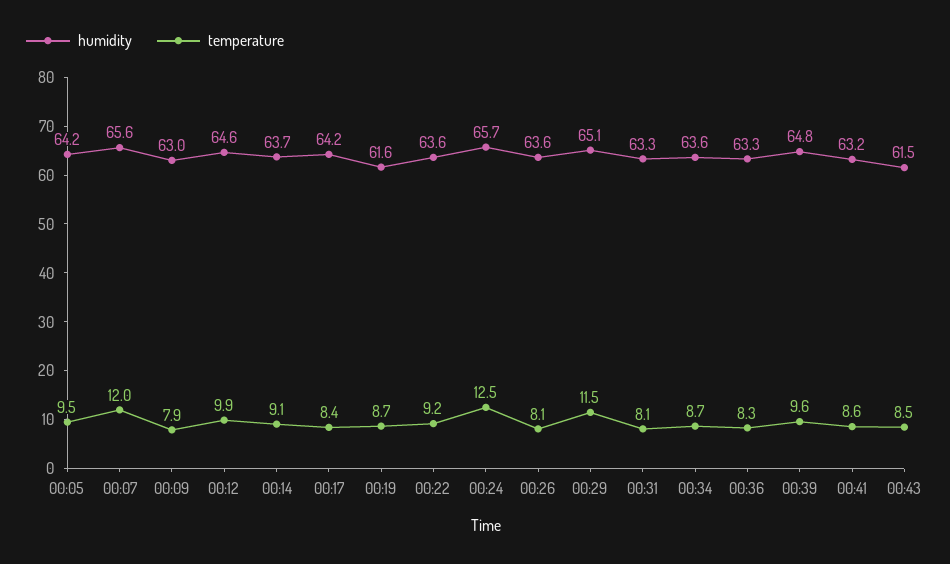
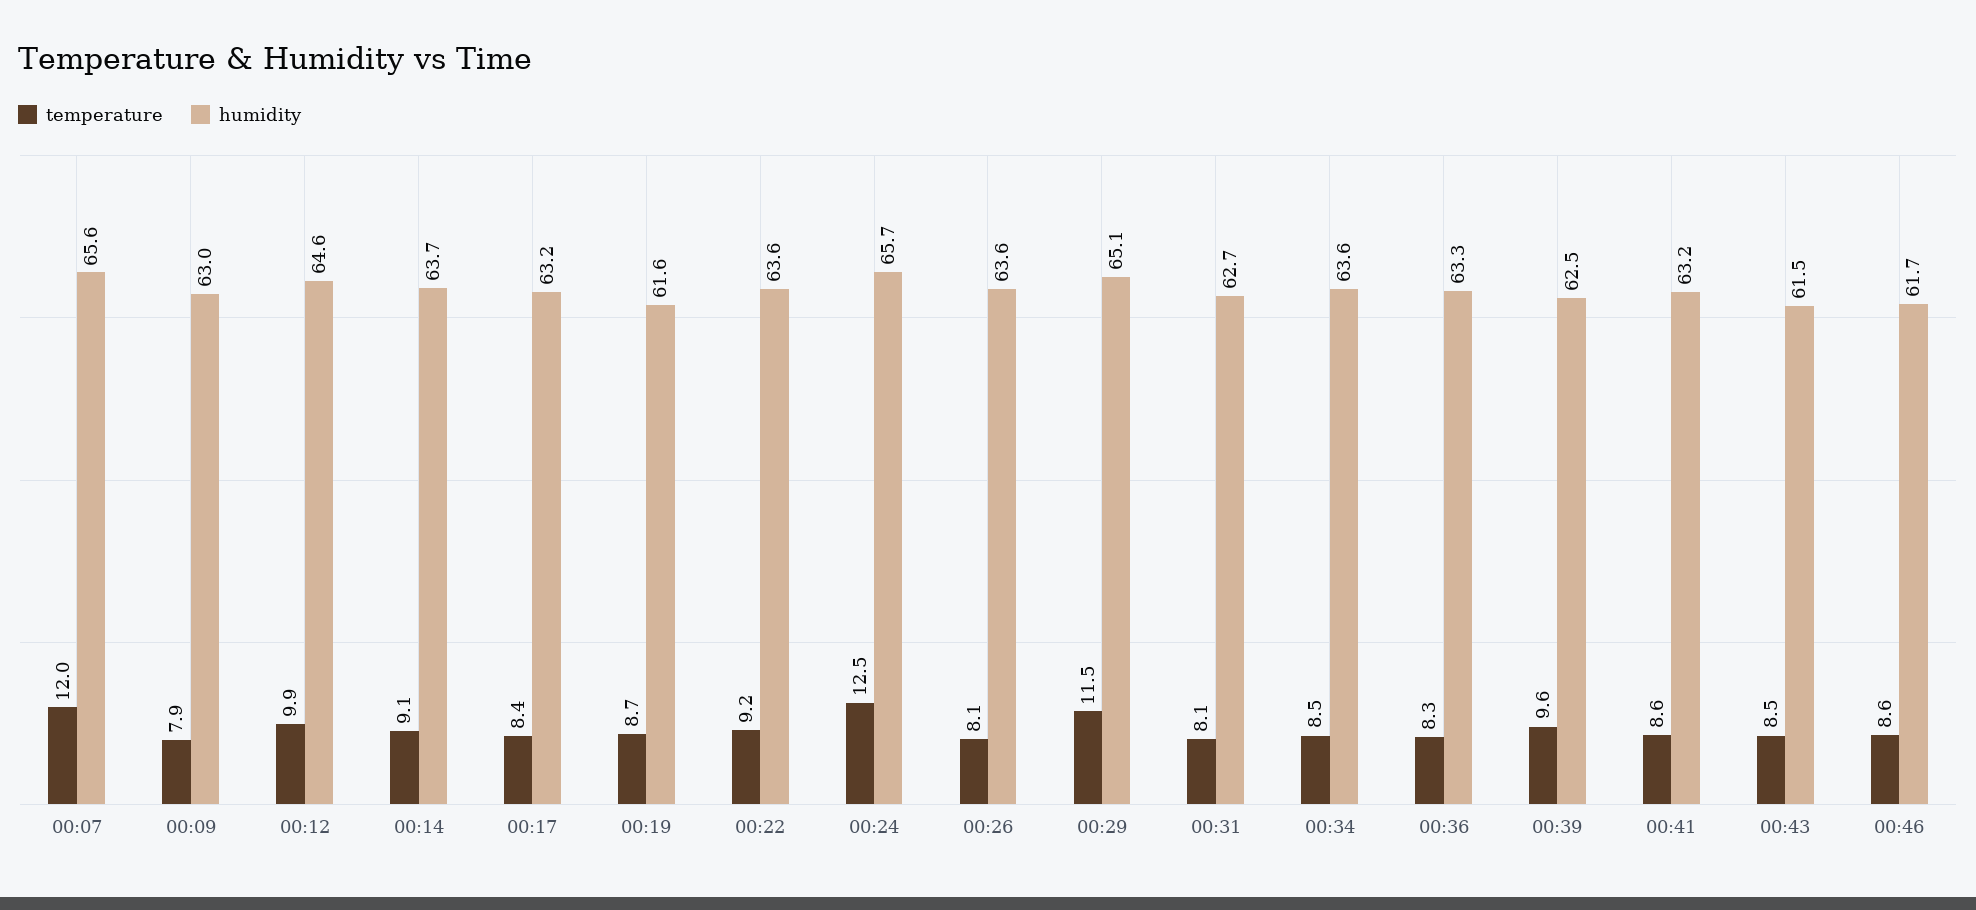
humidity, 00:05: 64.2 -> none
temperature, 00:05: 9.5 -> none
humidity, 00:17: 64.2 -> 63.2
humidity, 00:31: 63.3 -> 62.7
temperature, 00:34: 8.7 -> 8.5
humidity, 00:39: 64.8 -> 62.5
temperature, 00:46: none -> 8.6
humidity, 00:46: none -> 61.7

